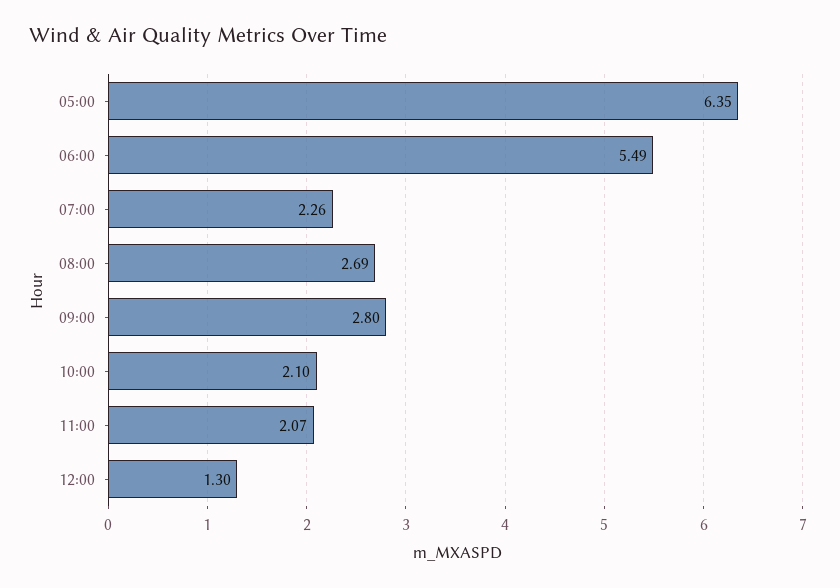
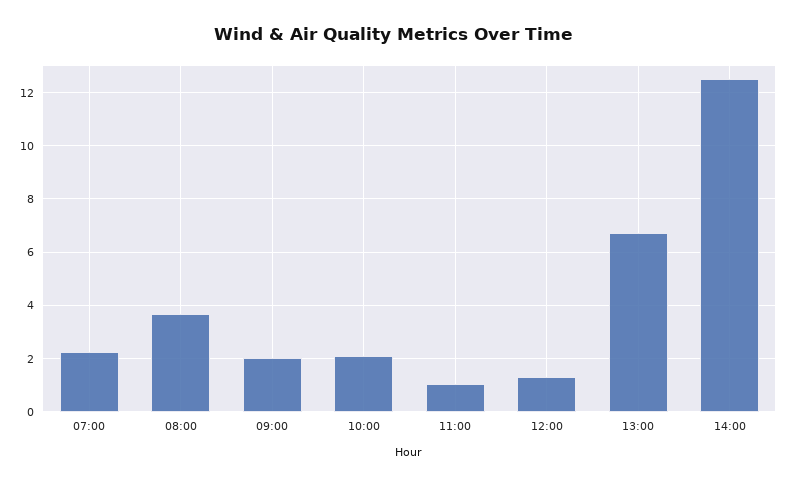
05:00: 6.35 -> none
06:00: 5.49 -> none
08:00: 2.69 -> 3.75
09:00: 2.8 -> 2
11:00: 2.07 -> 1
13:00: none -> 6.75
14:00: none -> 12.5

